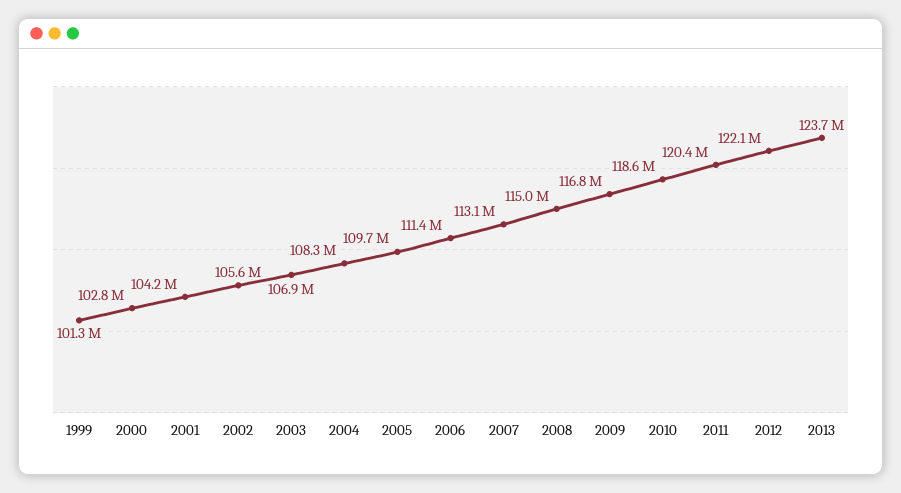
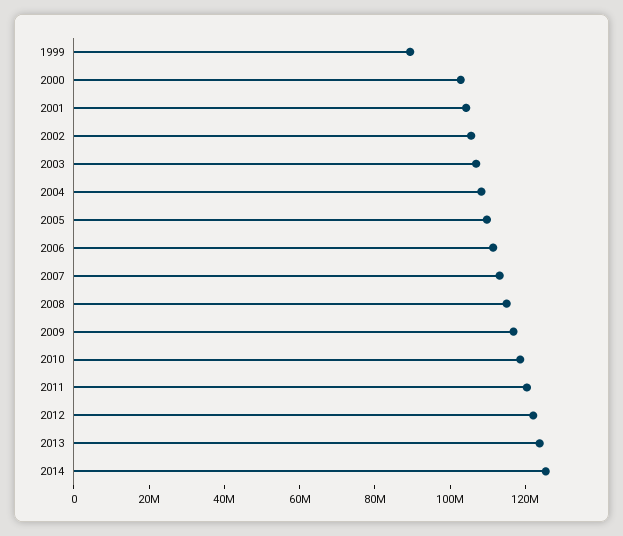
1999: 101300000 -> 90000000
2014: none -> 125000000

